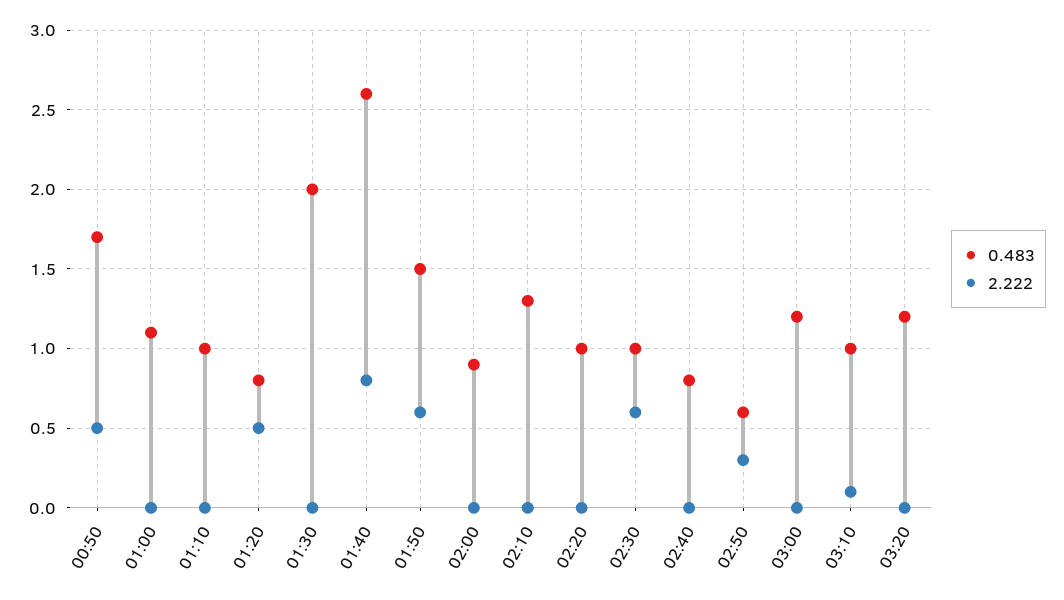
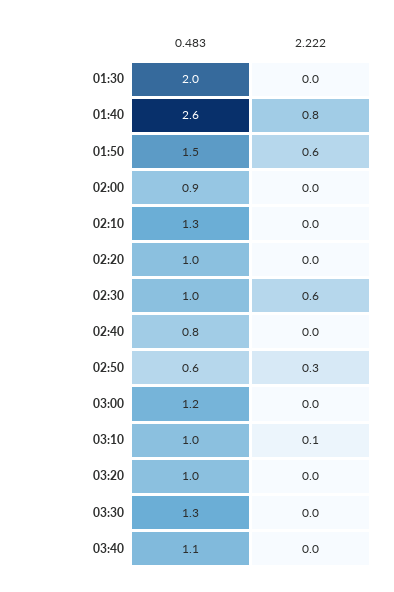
0.483, 00:50: 1.7 -> none
2.222, 00:50: 0.5 -> none
0.483, 01:00: 1.1 -> none
2.222, 01:00: 0 -> none
0.483, 01:10: 1 -> none
2.222, 01:10: 0 -> none
0.483, 01:20: 0.8 -> none
2.222, 01:20: 0.5 -> none
0.483, 03:20: 1.2 -> 1
0.483, 03:30: none -> 1.3
2.222, 03:30: none -> 0
0.483, 03:40: none -> 1.1
2.222, 03:40: none -> 0

